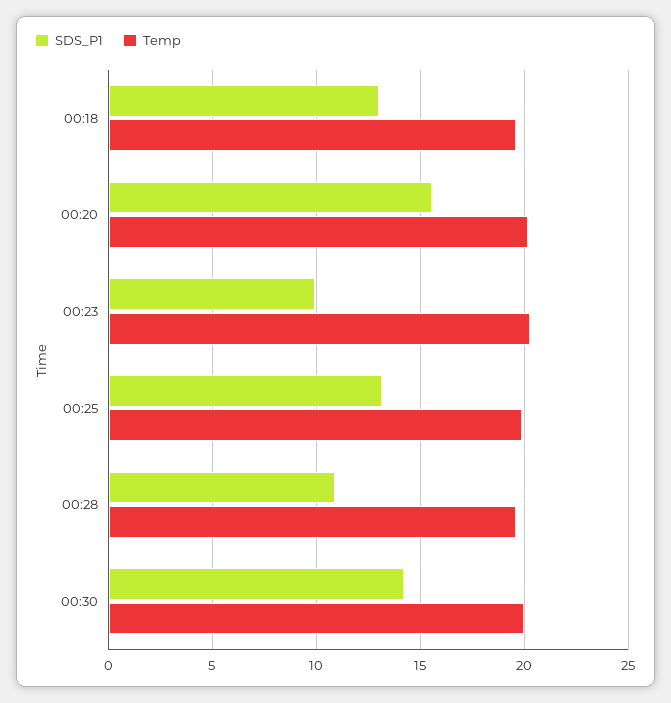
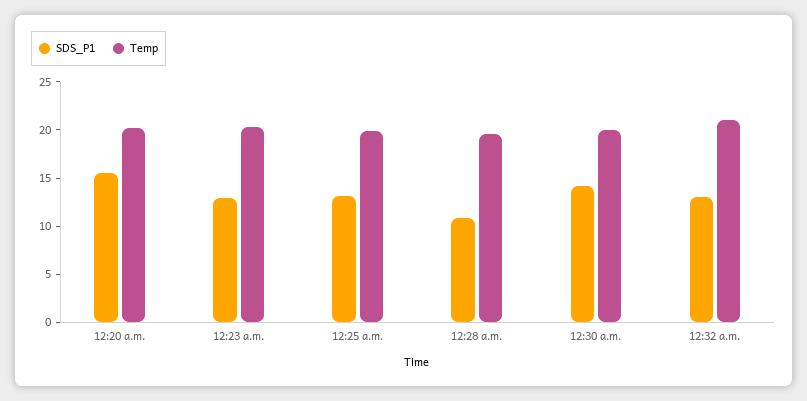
SDS_P1, 00:18: 13 -> none
Temp, 00:18: 19.5 -> none
SDS_P1, 00:23: 10 -> 13
SDS_P1, 12:32 a.m.: none -> 13
Temp, 12:32 a.m.: none -> 21

